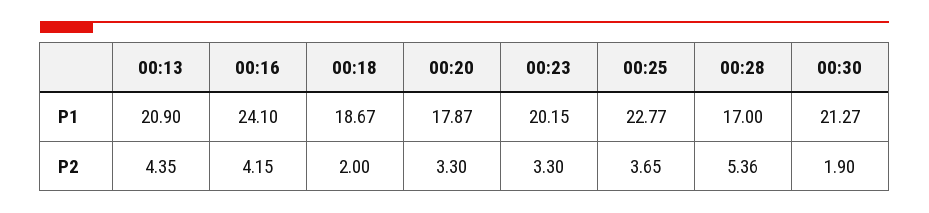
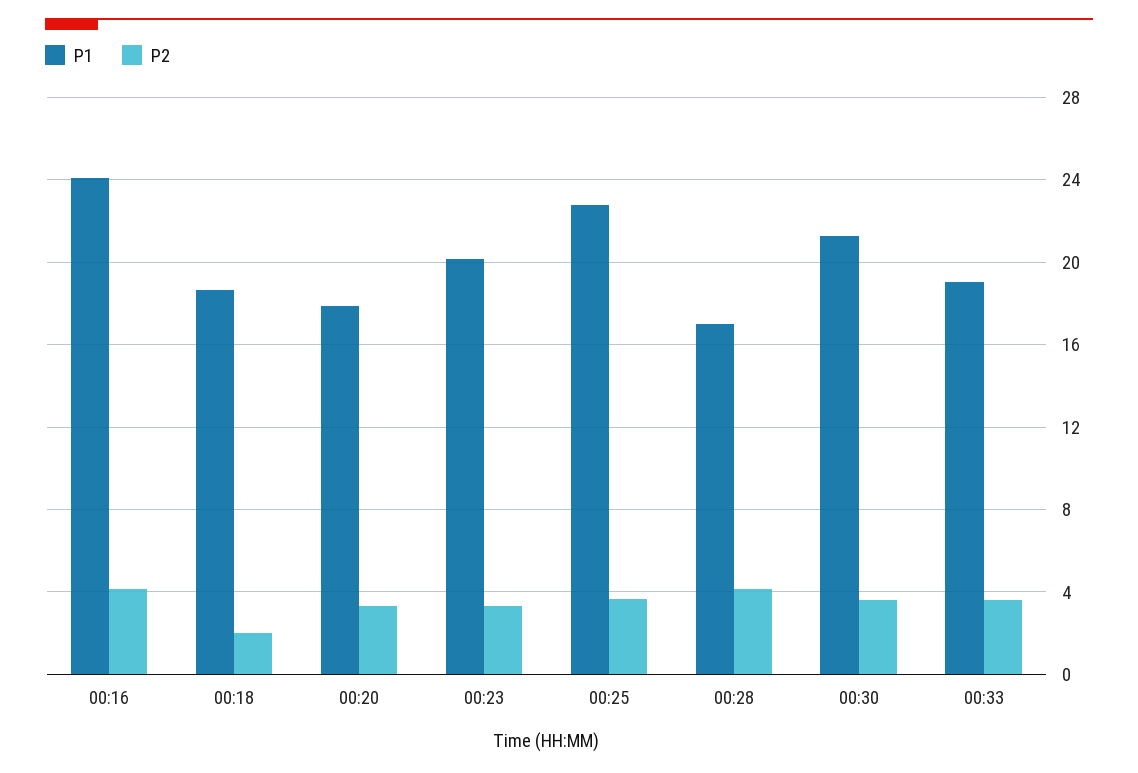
P1, 00:13: 20.9 -> none
P2, 00:13: 4.35 -> none
P2, 00:28: 5.36 -> 4
P2, 00:30: 1.9 -> 3.5
P1, 00:33: none -> 19
P2, 00:33: none -> 3.5

